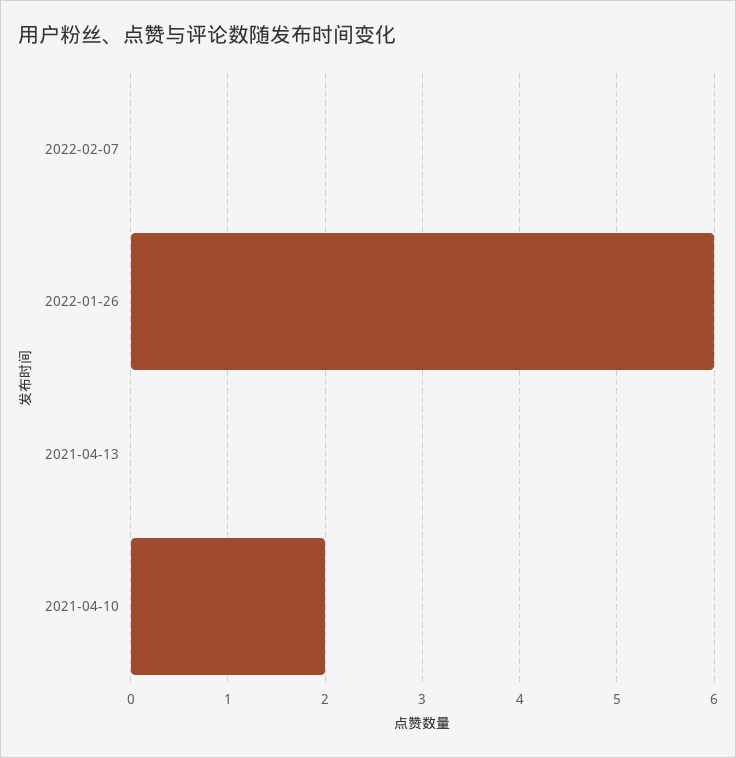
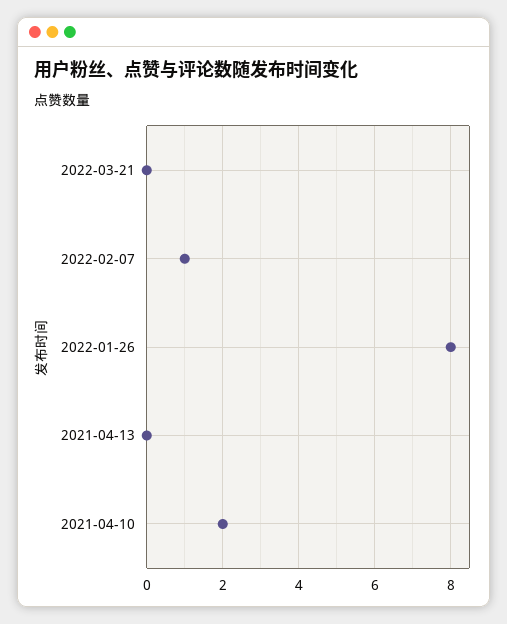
2022-02-07: 0 -> 1
2022-01-26: 6 -> 8
2022-03-21: none -> 0

